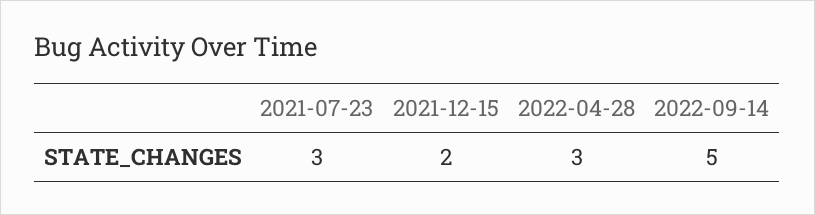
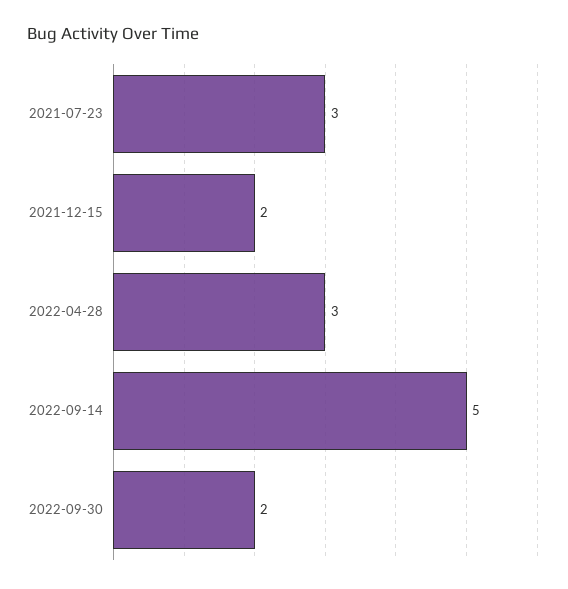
2022-09-30: none -> 2

